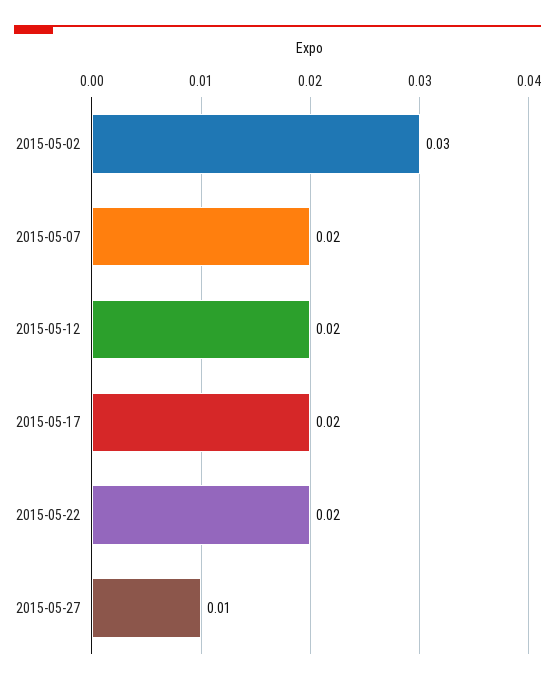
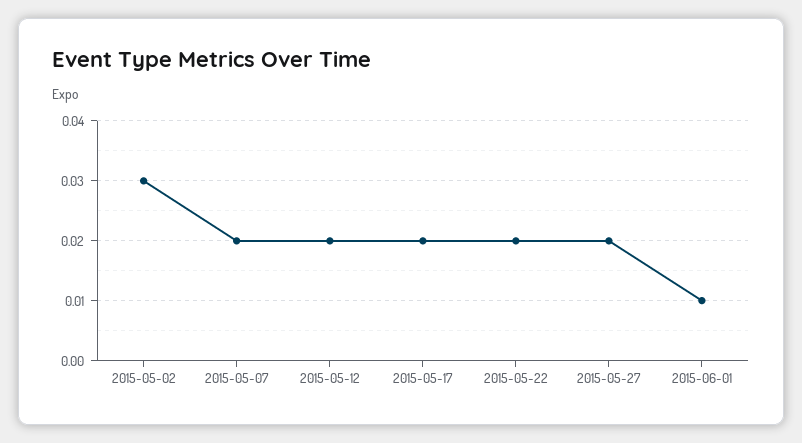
2015-05-27: 0.01 -> 0.02
2015-06-01: none -> 0.01

